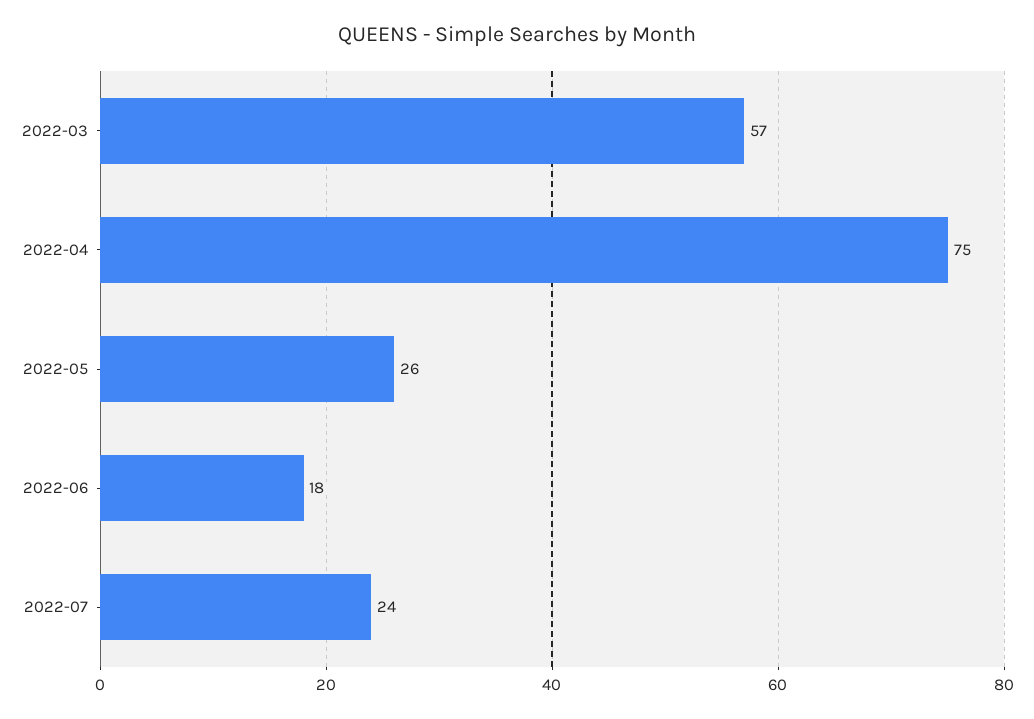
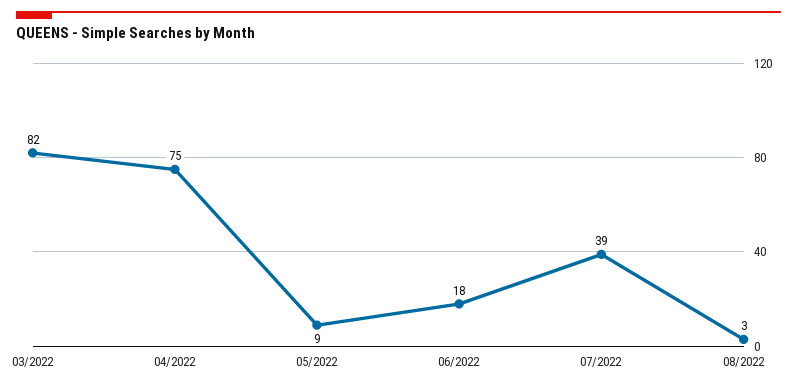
2022-03: 57 -> 82
2022-05: 26 -> 9
2022-07: 24 -> 39
08/2022: none -> 3

